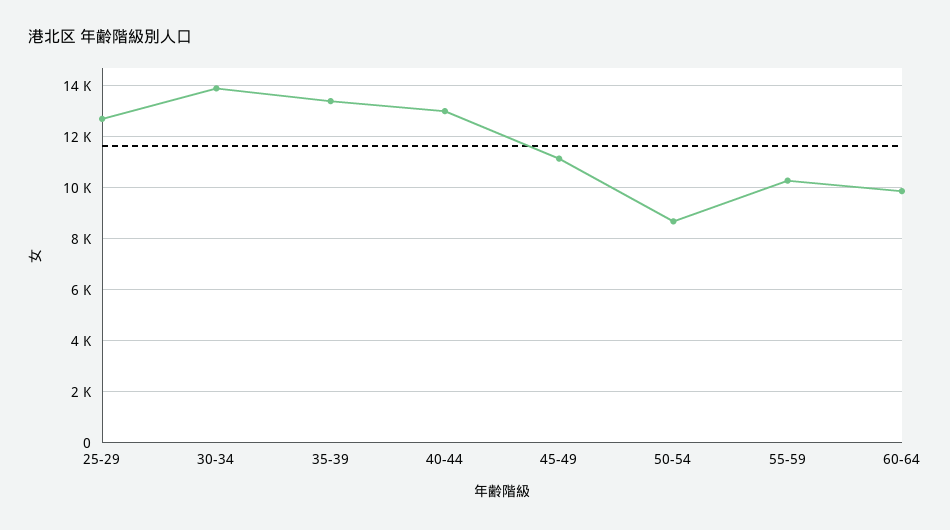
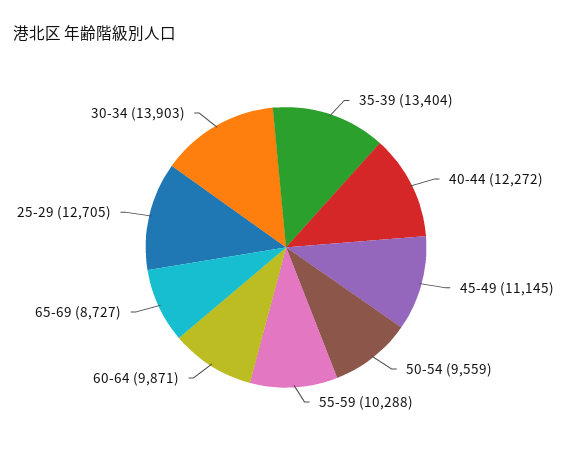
40-44: 13000 -> 12272
50-54: 8750 -> 9559
65-69: none -> 8727

